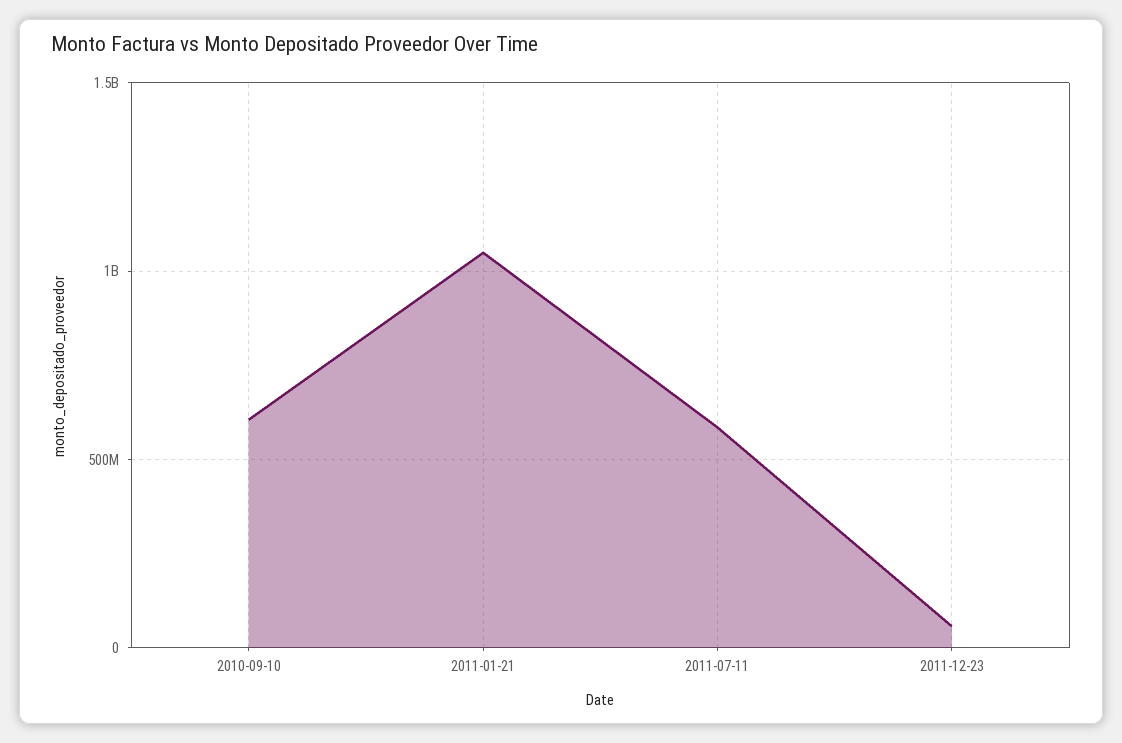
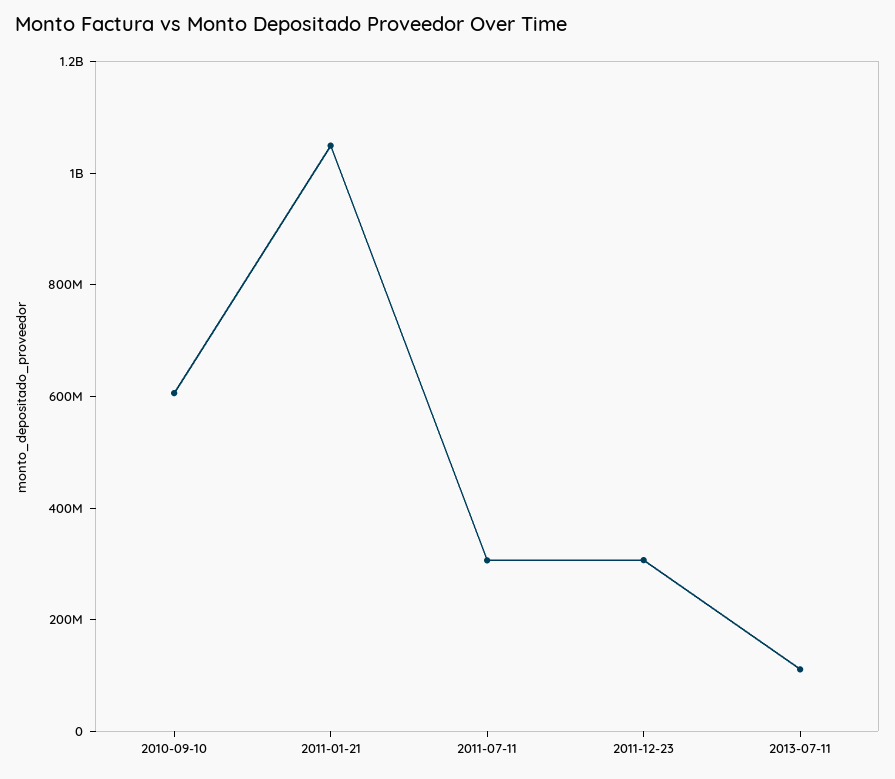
2011-07-11: 600000000 -> 300000000
2011-12-23: 50000000 -> 300000000
2013-07-11: none -> 100000000

